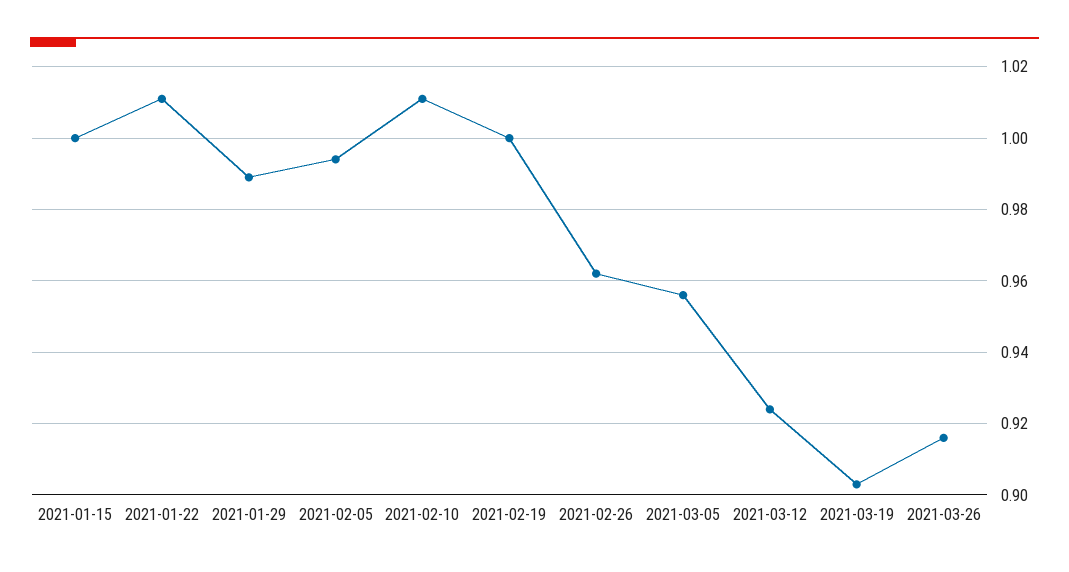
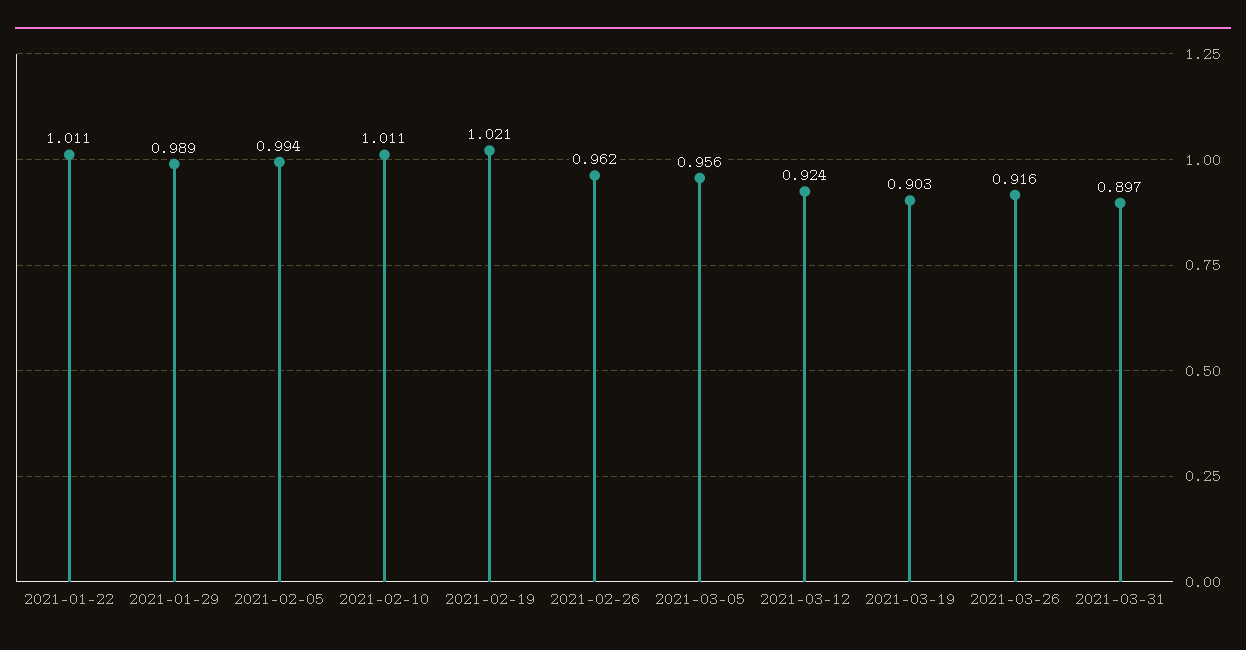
2021-01-15: 1 -> none
2021-02-19: 1 -> 1.021
2021-03-31: none -> 0.897

